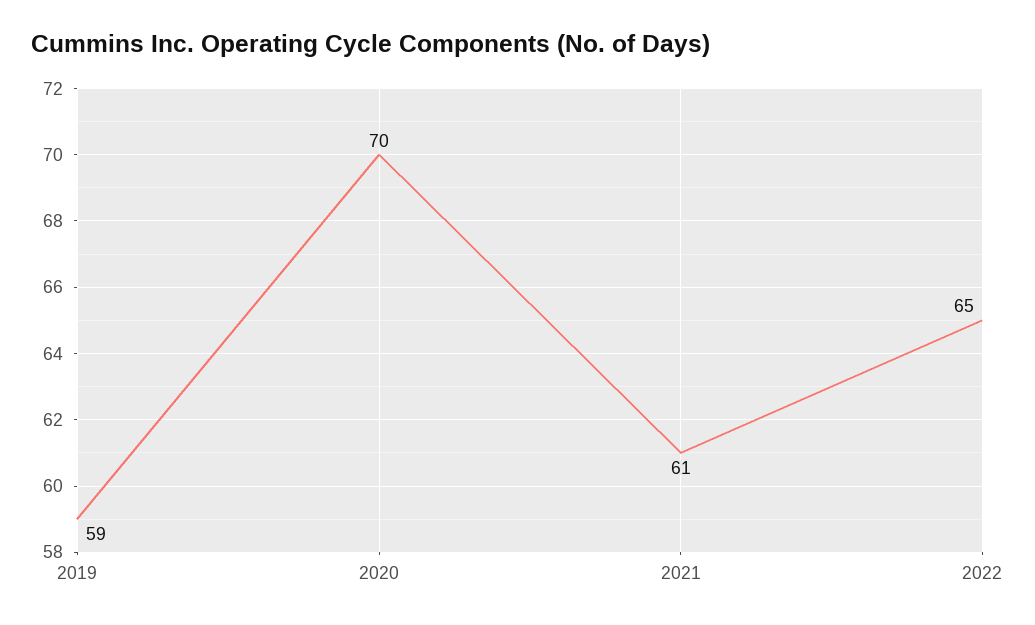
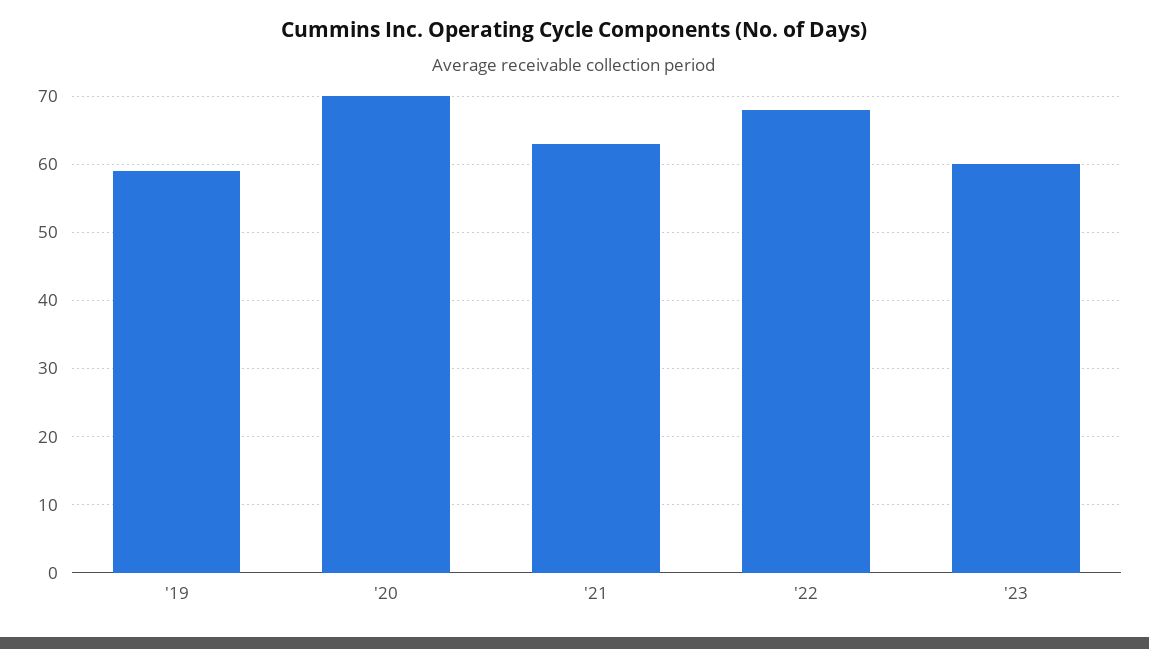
2021: 61 -> 63
2022: 65 -> 68
'23: none -> 60

